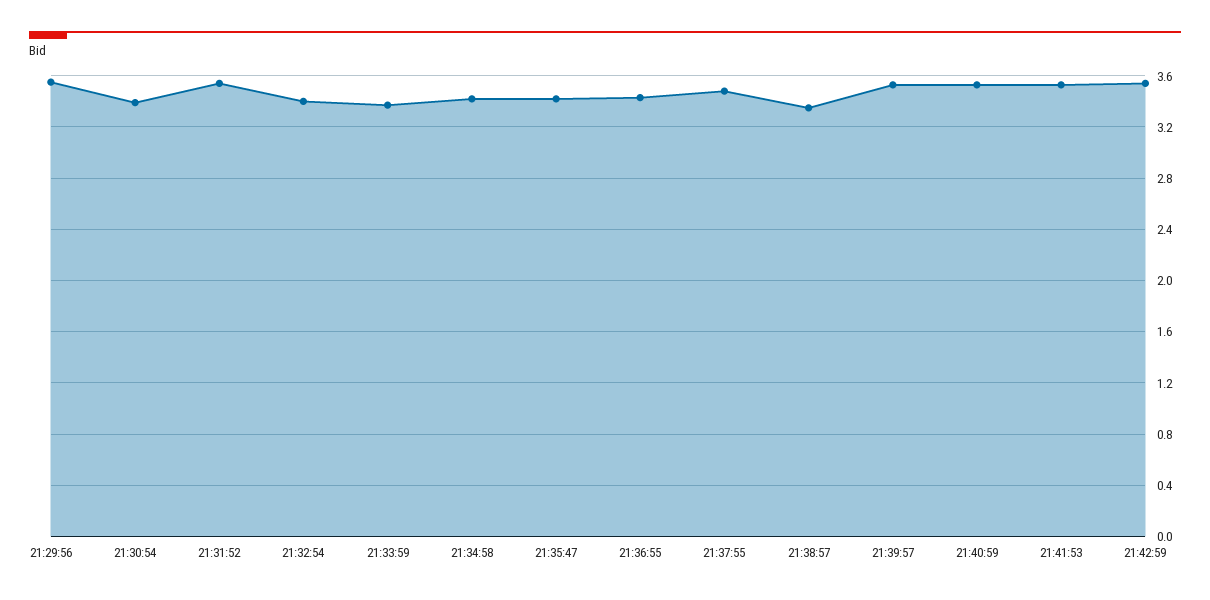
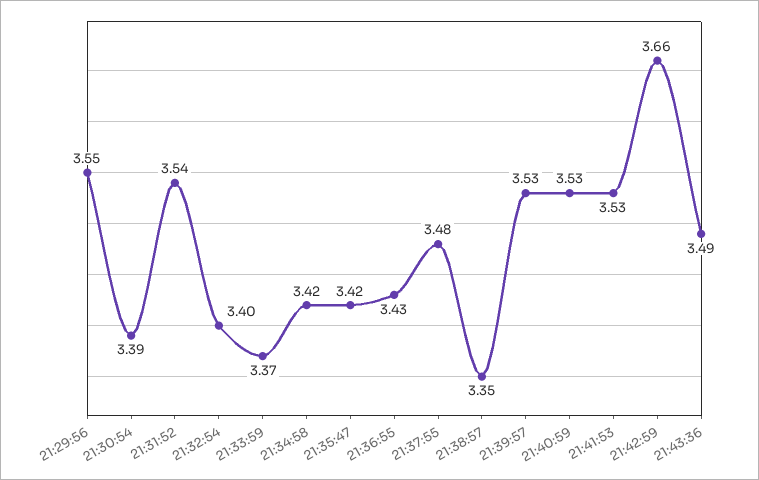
21:42:59: 3.55 -> 3.66
21:43:36: none -> 3.49

